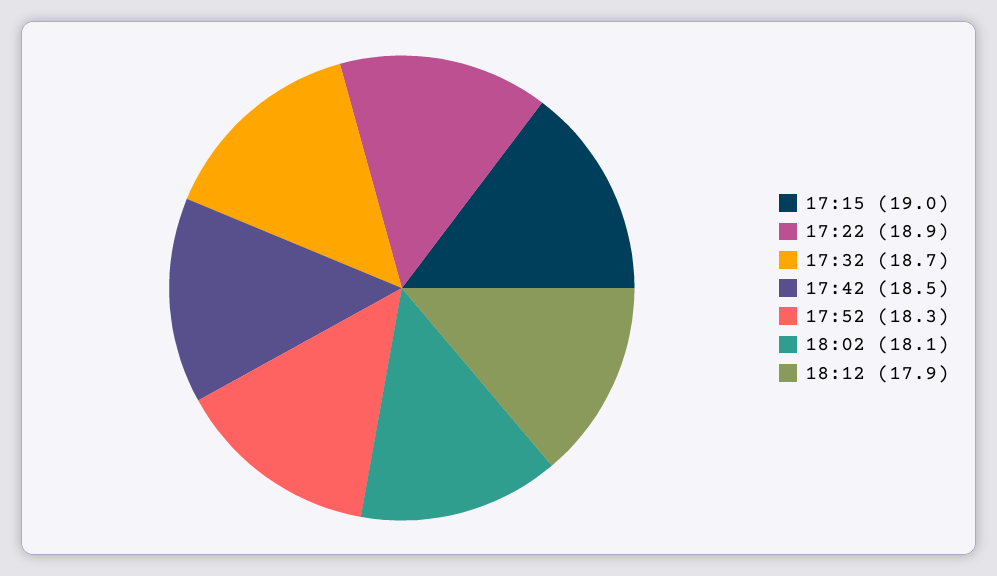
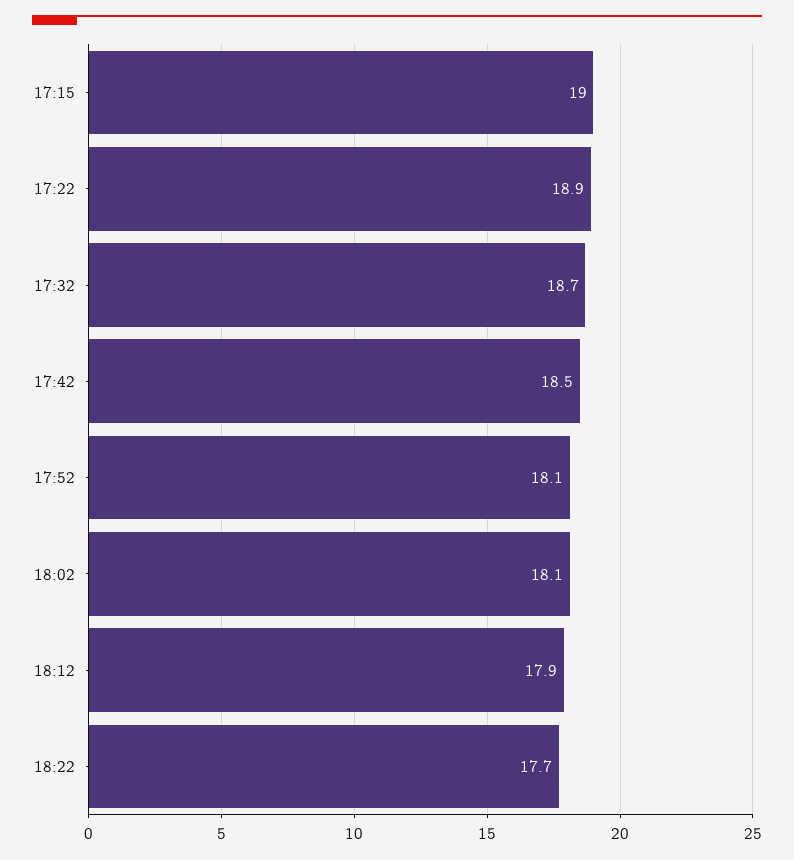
17:52: 18.3 -> 18.1
18:22: none -> 17.7

